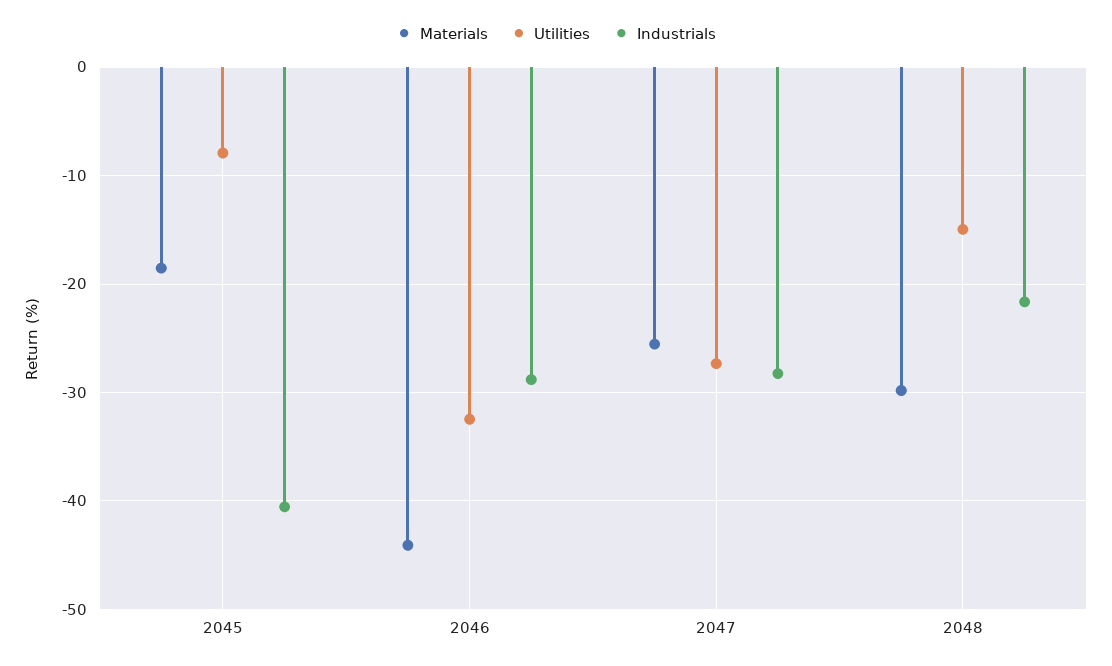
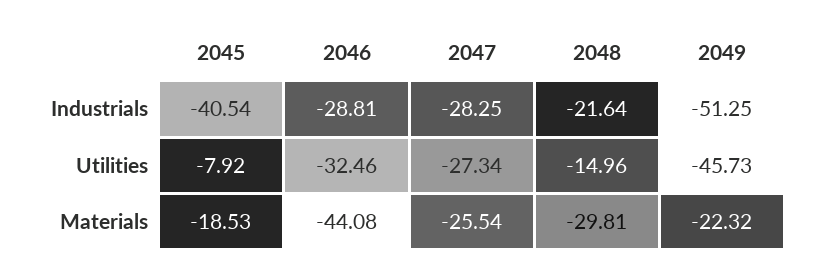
Industrials, 2049: none -> -51.25
Utilities, 2049: none -> -45.73
Materials, 2049: none -> -22.32

